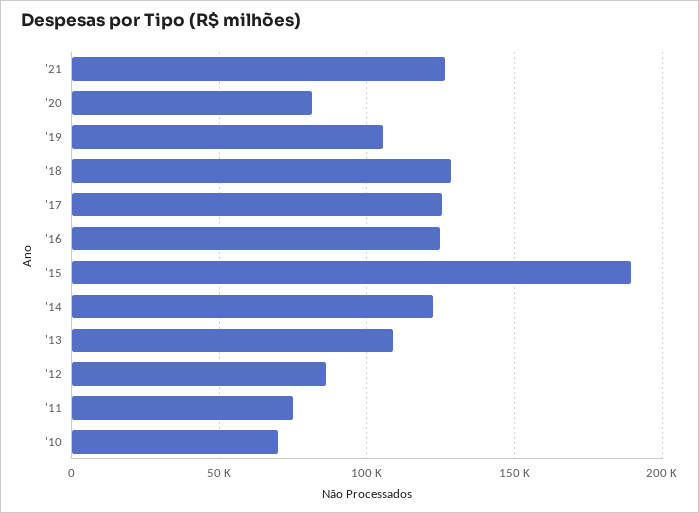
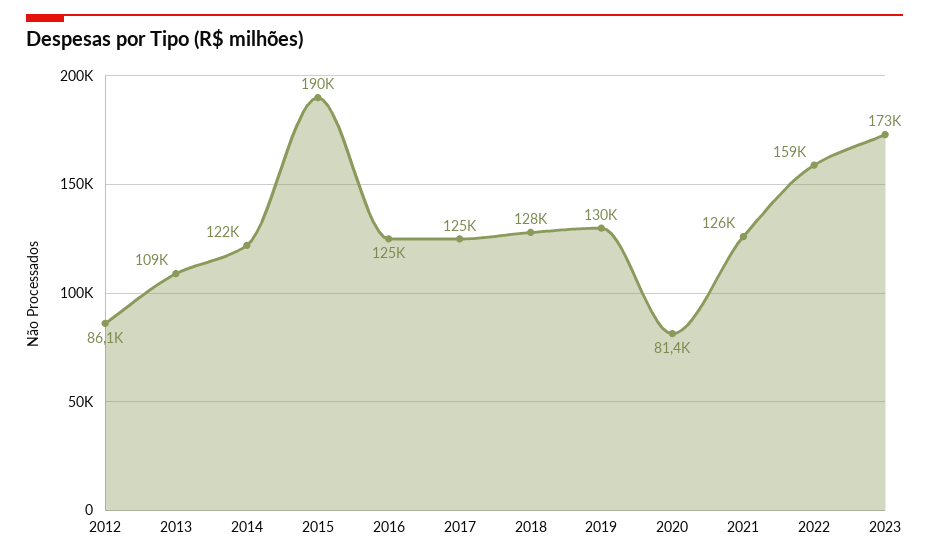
'19: 105000 -> 130000
'11: 75000 -> none
'10: 70000 -> none
2022: none -> 159000
2023: none -> 173000

